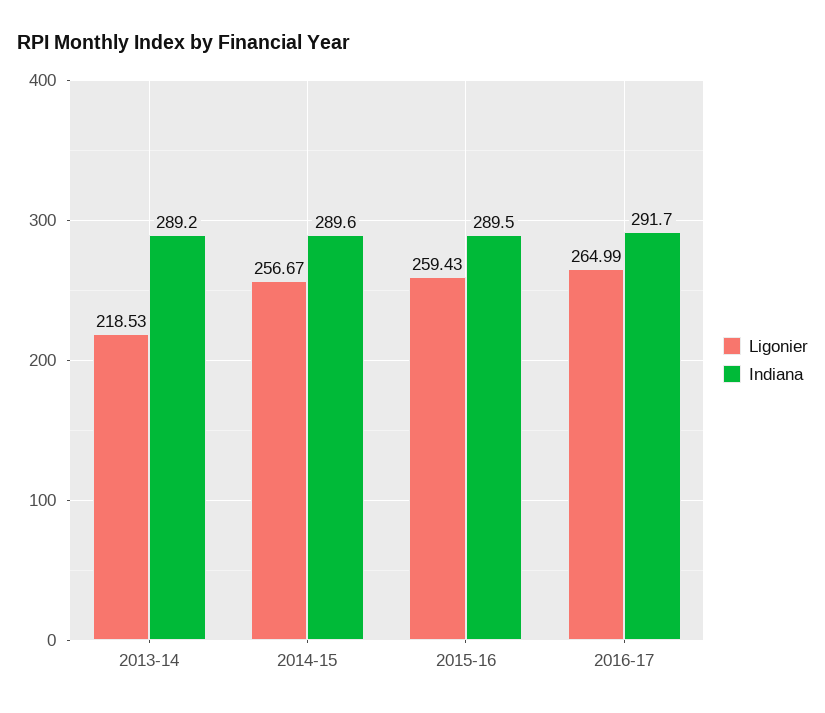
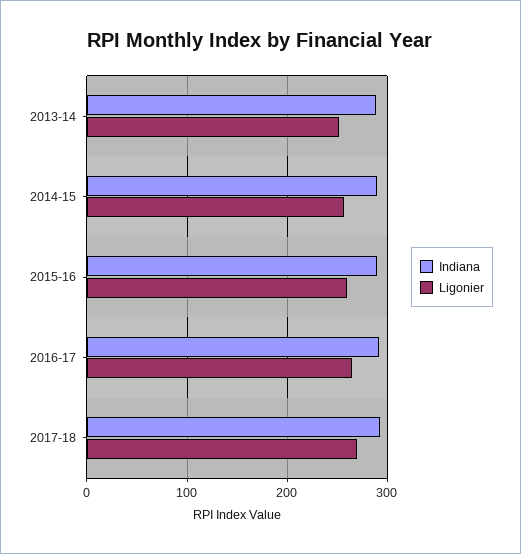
Ligonier, 2013-14: 218.53 -> 250
Indiana, 2017-18: none -> 290
Ligonier, 2017-18: none -> 270

